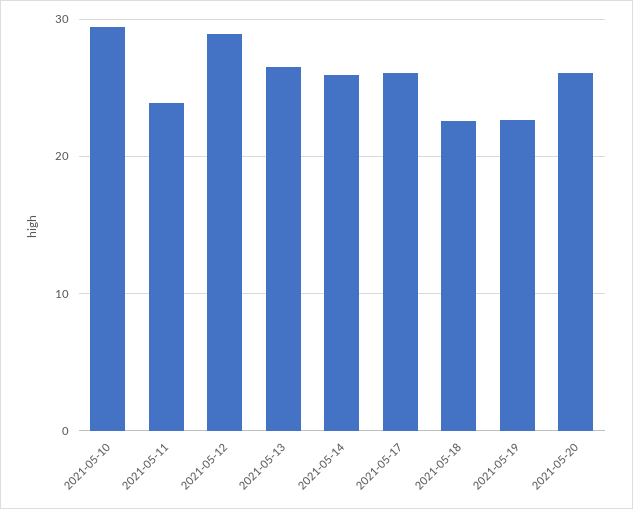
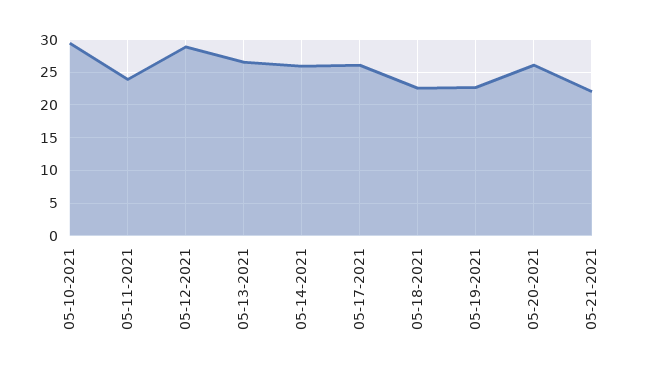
05-21-2021: none -> 22

